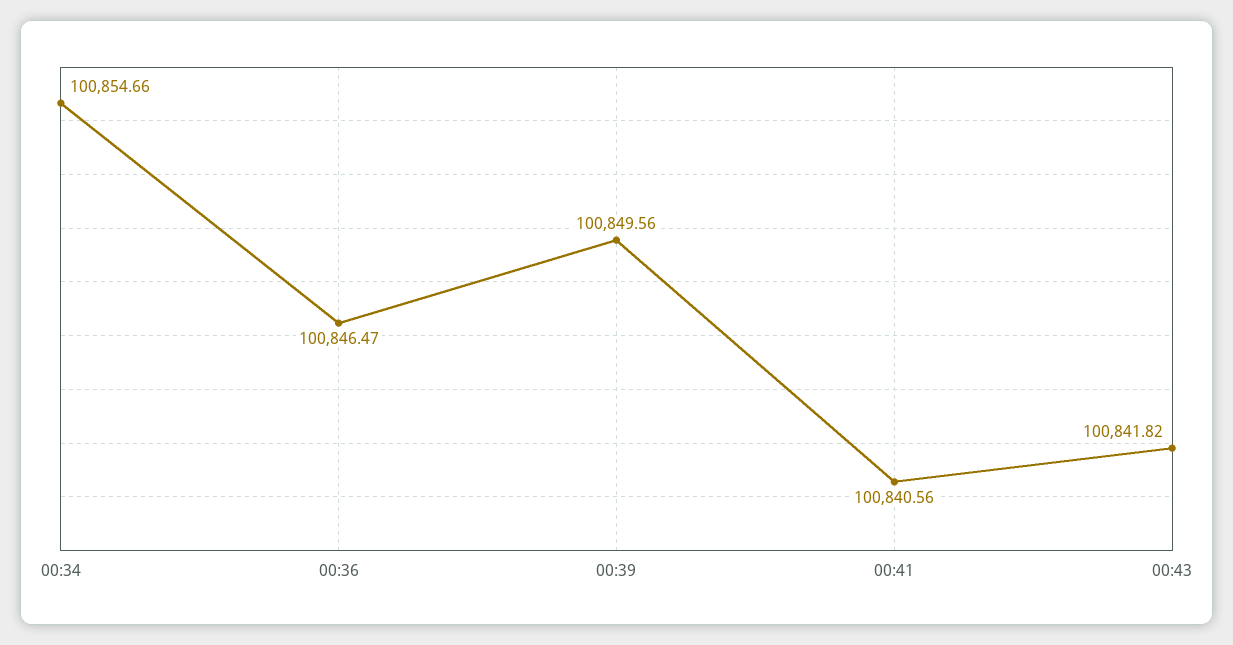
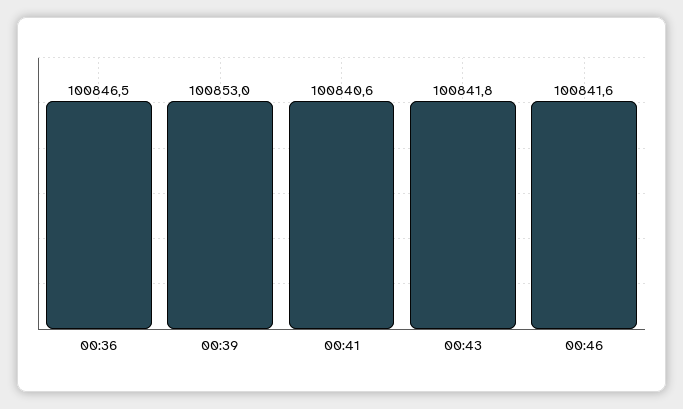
00:34: 100854.66 -> none
00:39: 100849.56 -> 100853
00:46: none -> 100841.6

